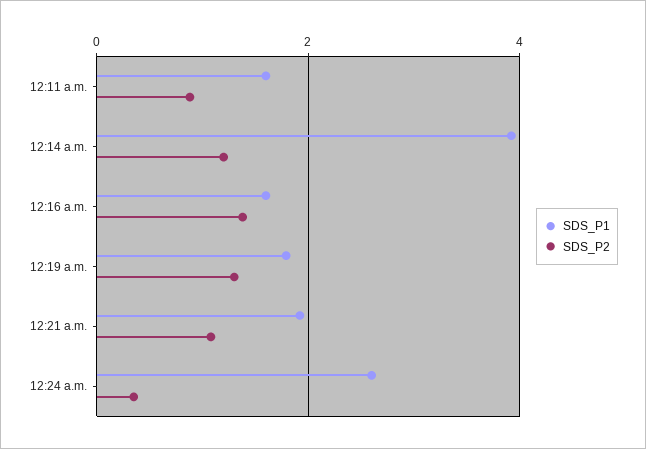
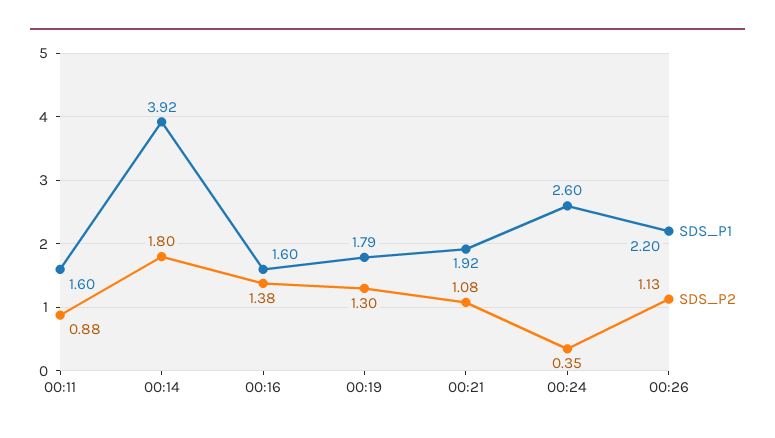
SDS_P2, 12:14 a.m.: 1.2 -> 1.8
SDS_P1, 00:26: none -> 2.2
SDS_P2, 00:26: none -> 1.13

